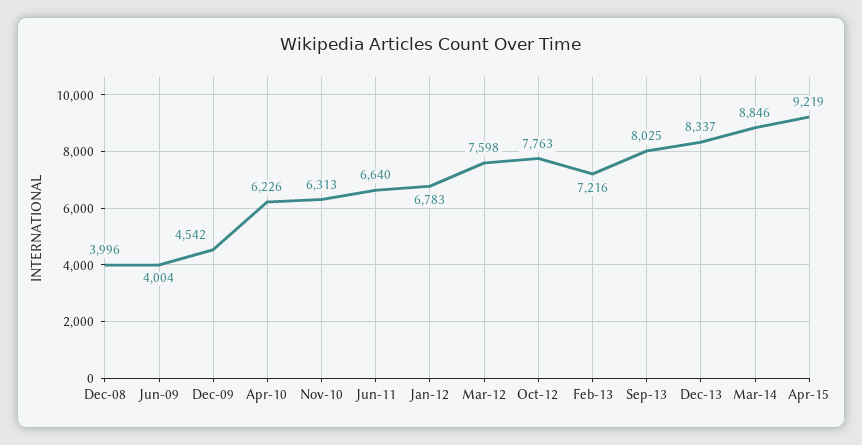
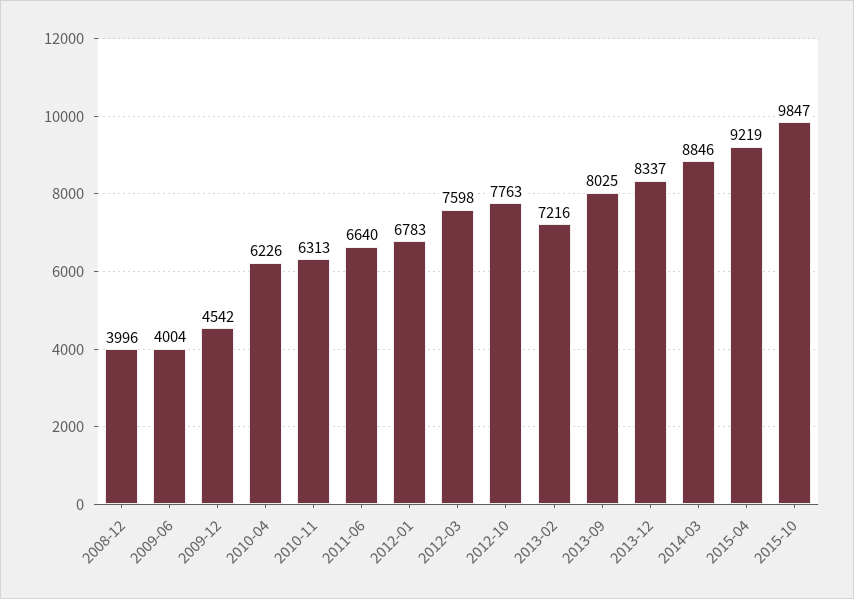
2015-10: none -> 9847

